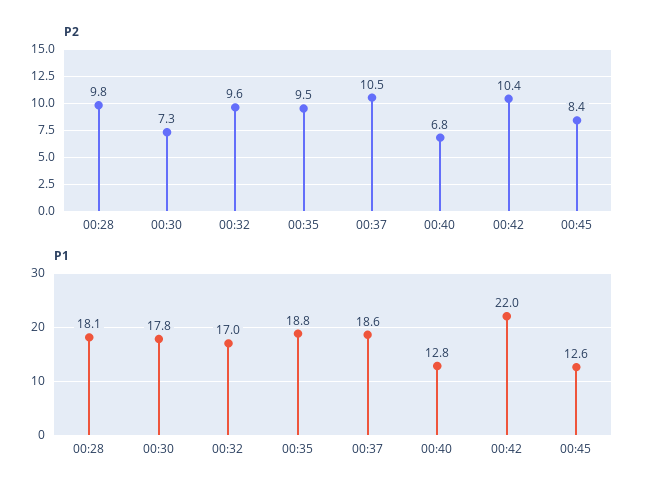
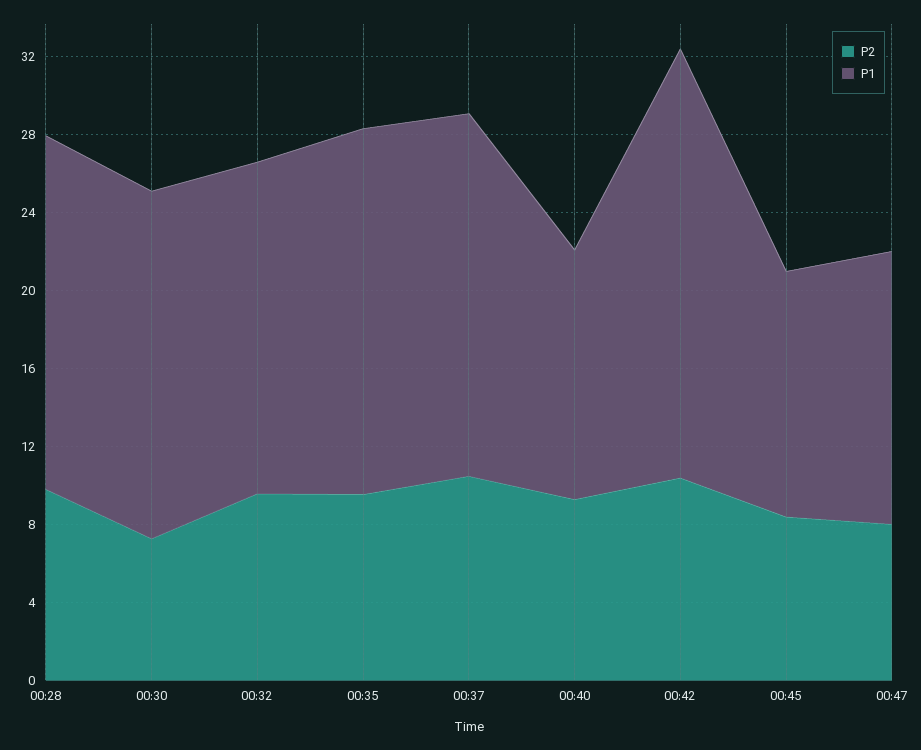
P2, 00:40: 6.8 -> 9
P2, 00:47: none -> 8
P1, 00:47: none -> 14

